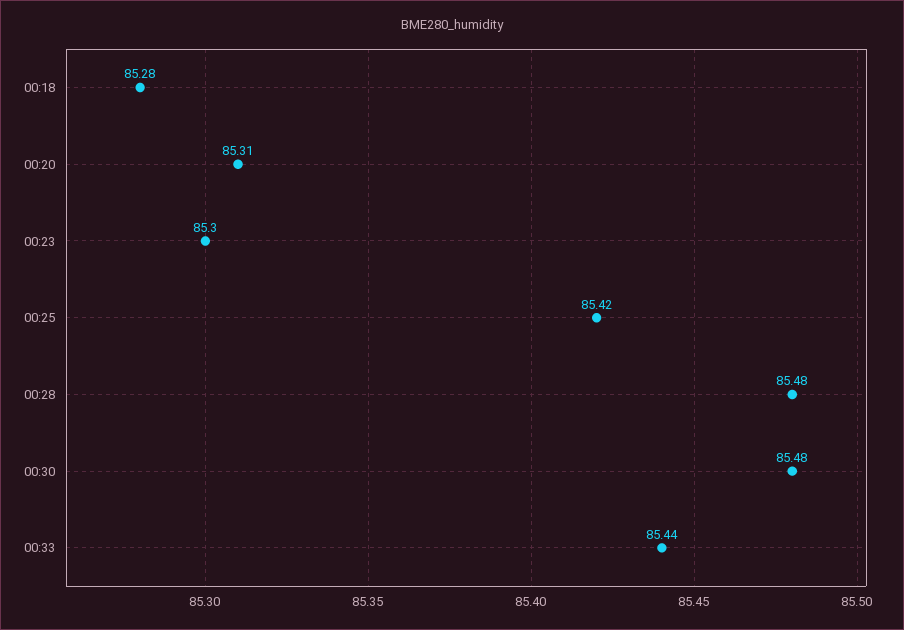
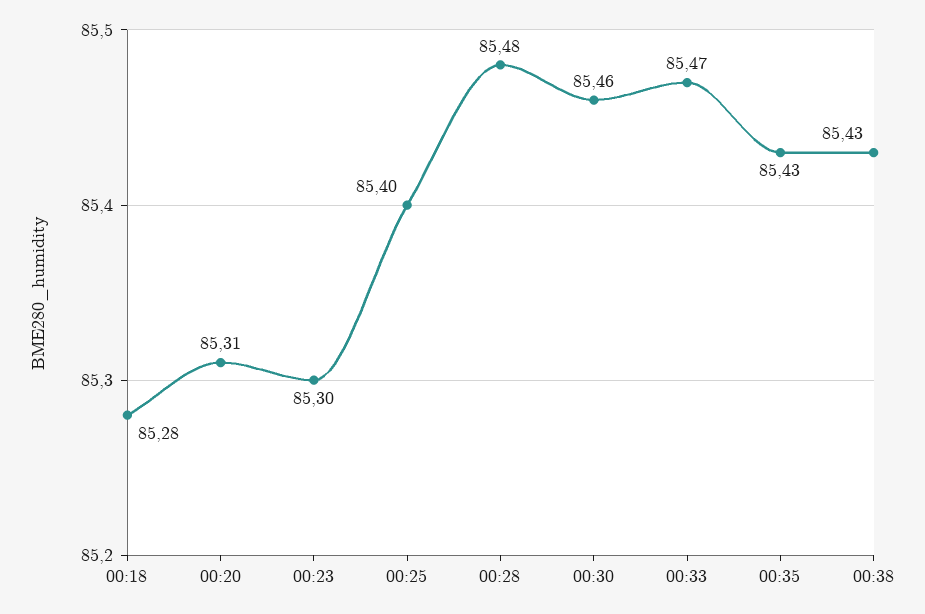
00:25: 85.42 -> 85.4
00:30: 85.48 -> 85.46
00:33: 85.44 -> 85.47
00:35: none -> 85.43
00:38: none -> 85.43

